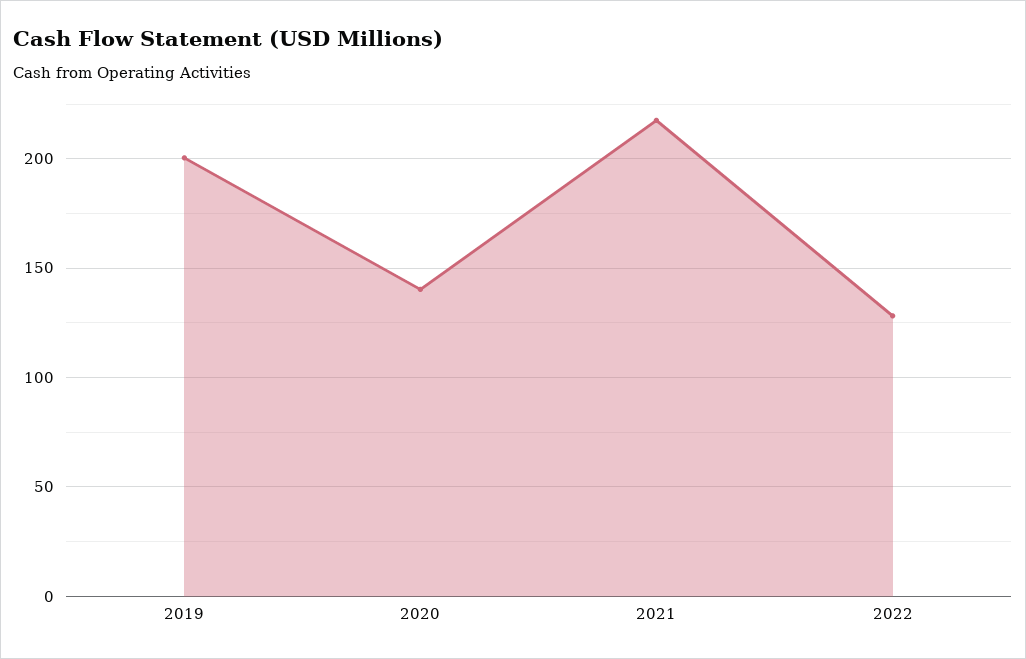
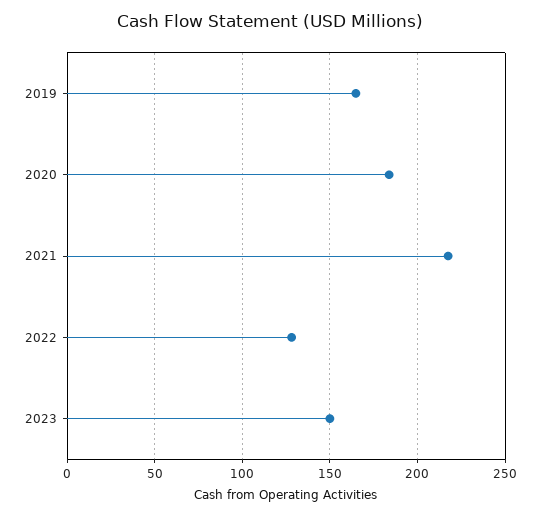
2019: 200 -> 165
2020: 140 -> 185
2023: none -> 150

